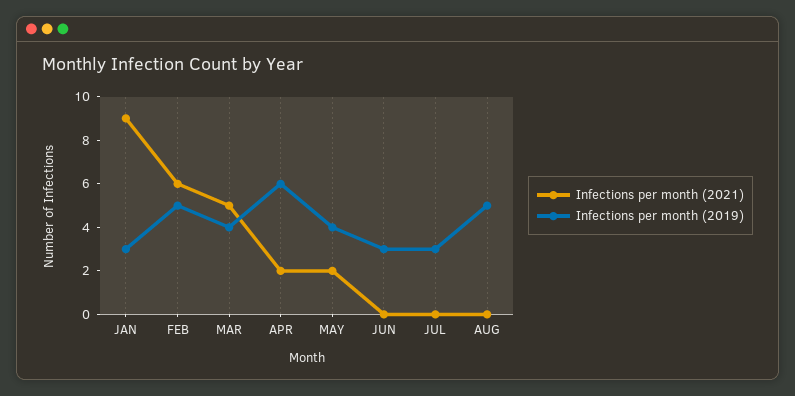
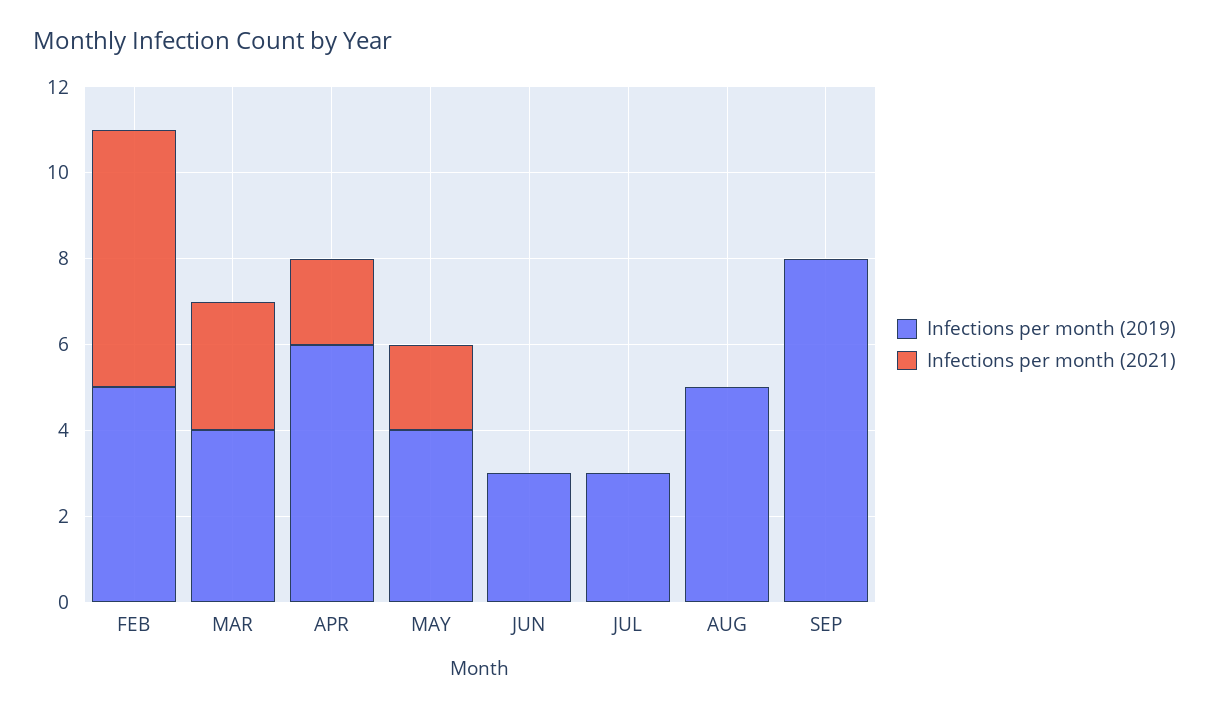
Infections per month (2021), JAN: 9 -> none
Infections per month (2019), JAN: 3 -> none
Infections per month (2021), MAR: 5 -> 3
Infections per month (2019), SEP: none -> 8
Infections per month (2021), SEP: none -> 0

